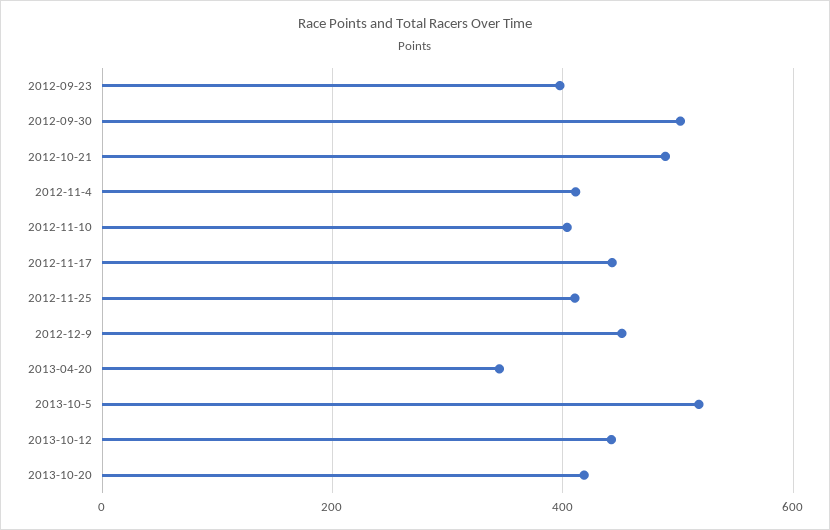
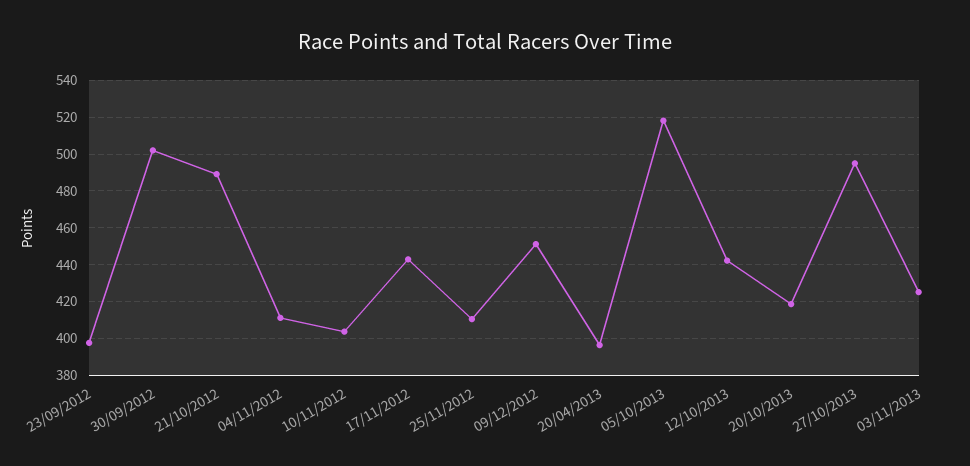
2013-04-20: 340 -> 395
27/10/2013: none -> 495
03/11/2013: none -> 425

